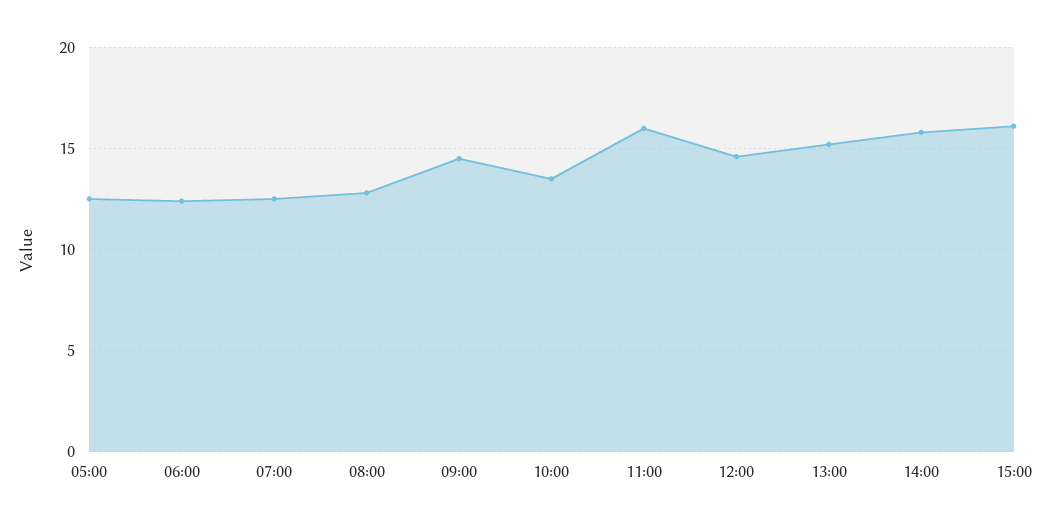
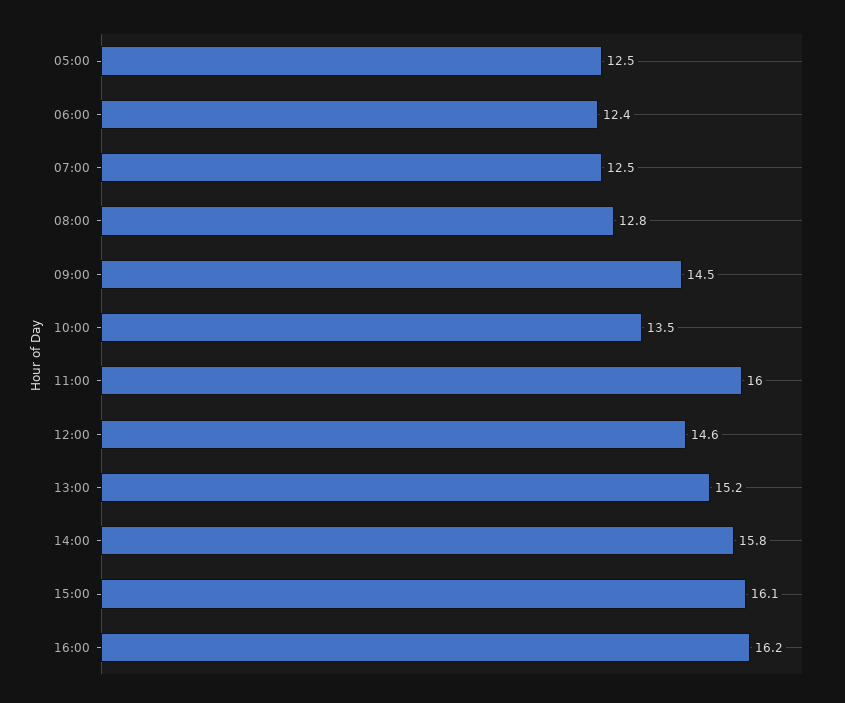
16:00: none -> 16.2

